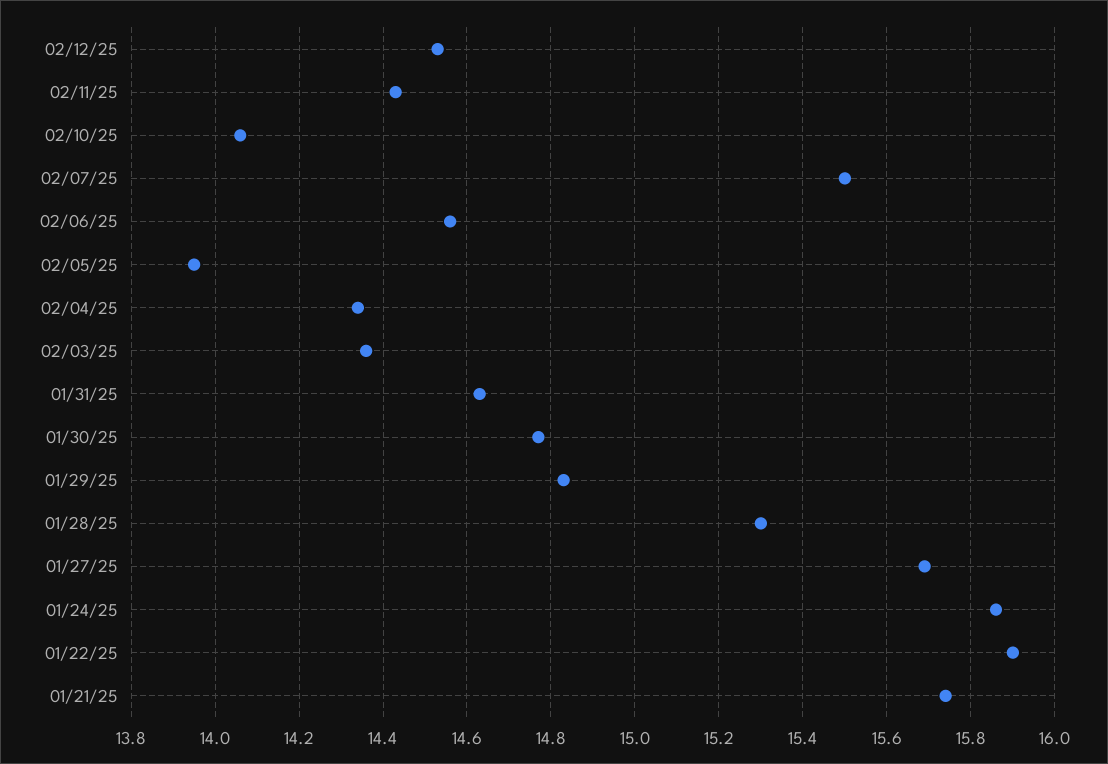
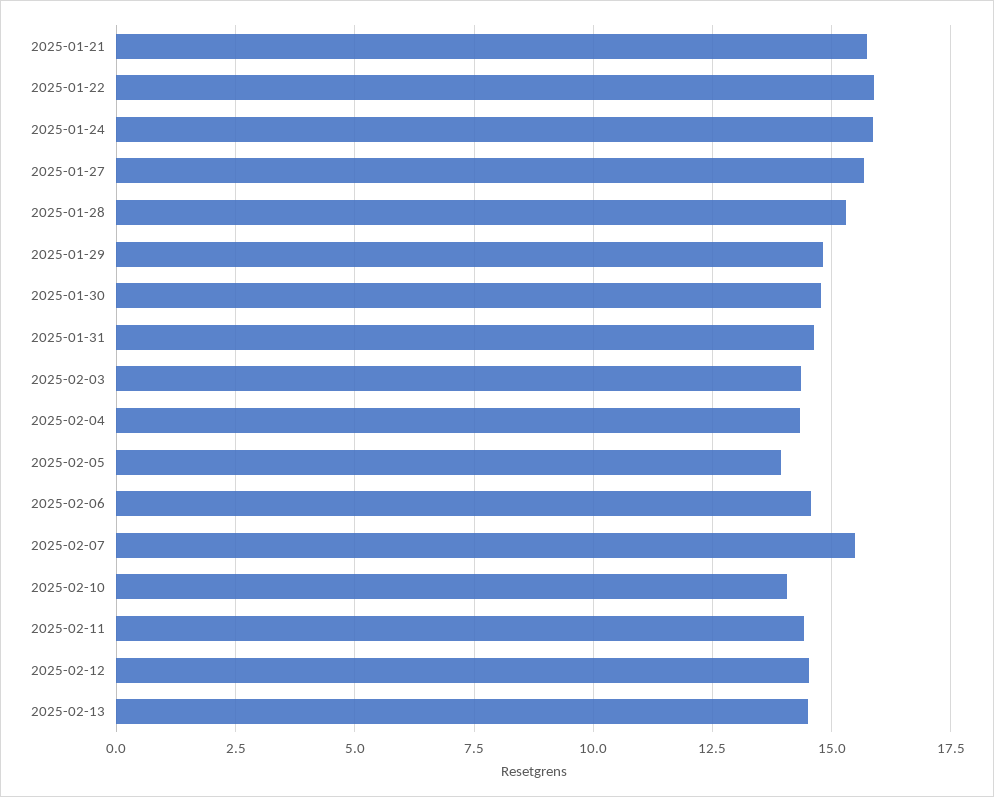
2025-02-13: none -> 14.5

